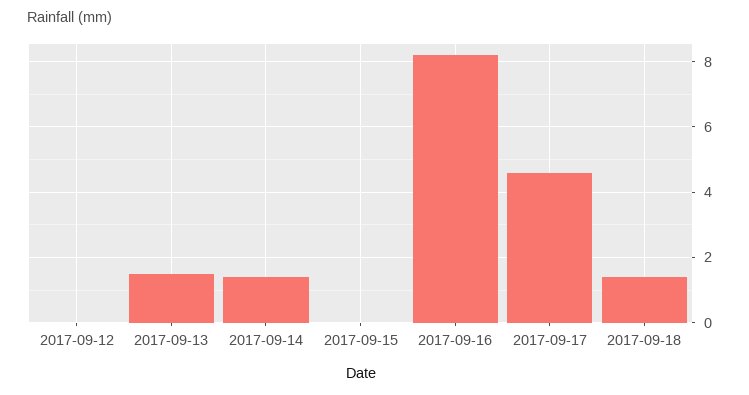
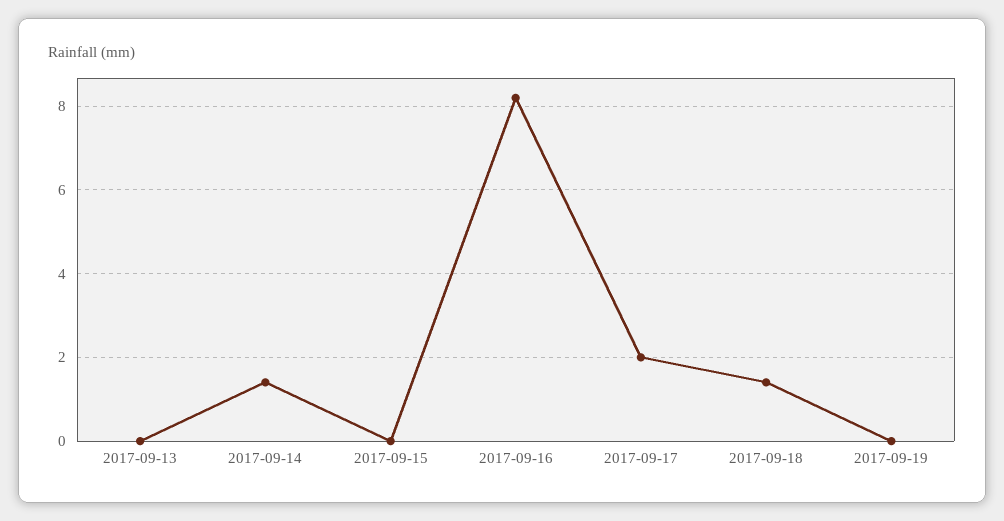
2017-09-12: 0 -> none
2017-09-13: 1.5 -> 0
2017-09-17: 4.5 -> 2
2017-09-19: none -> 0

